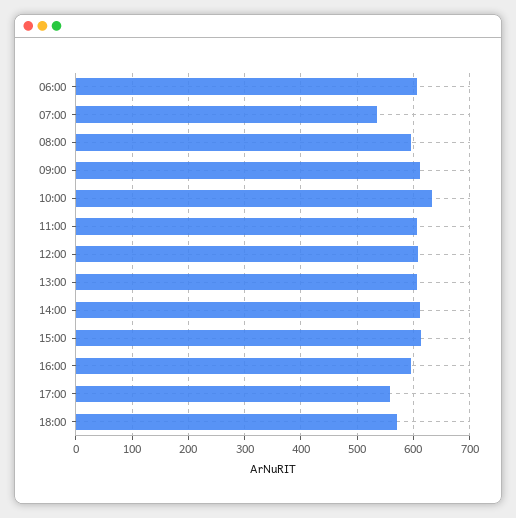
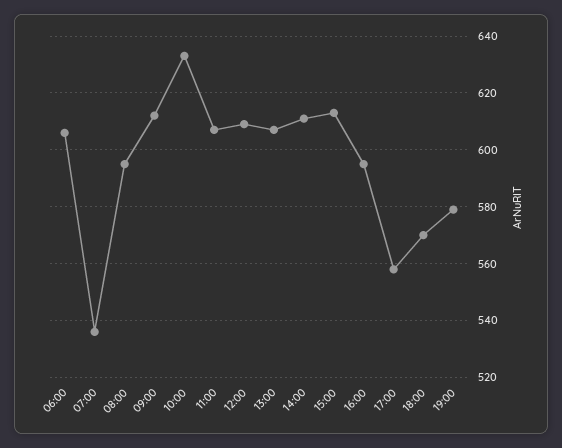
19:00: none -> 580

